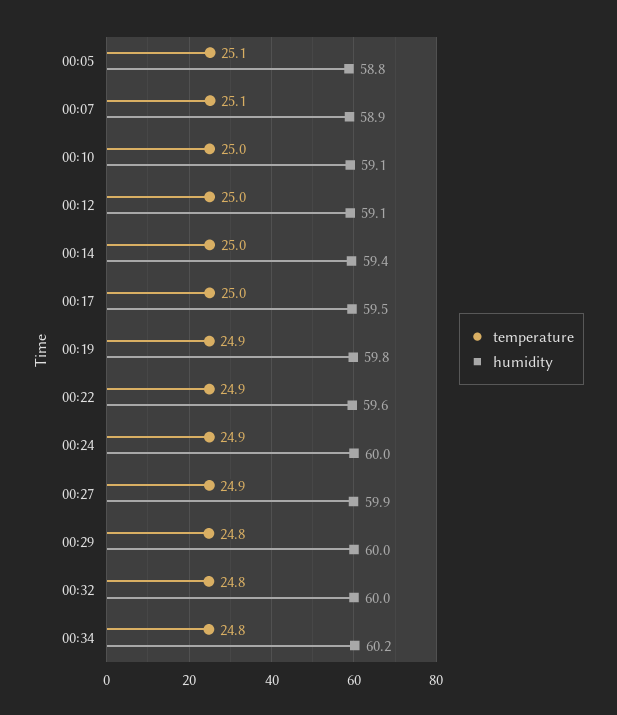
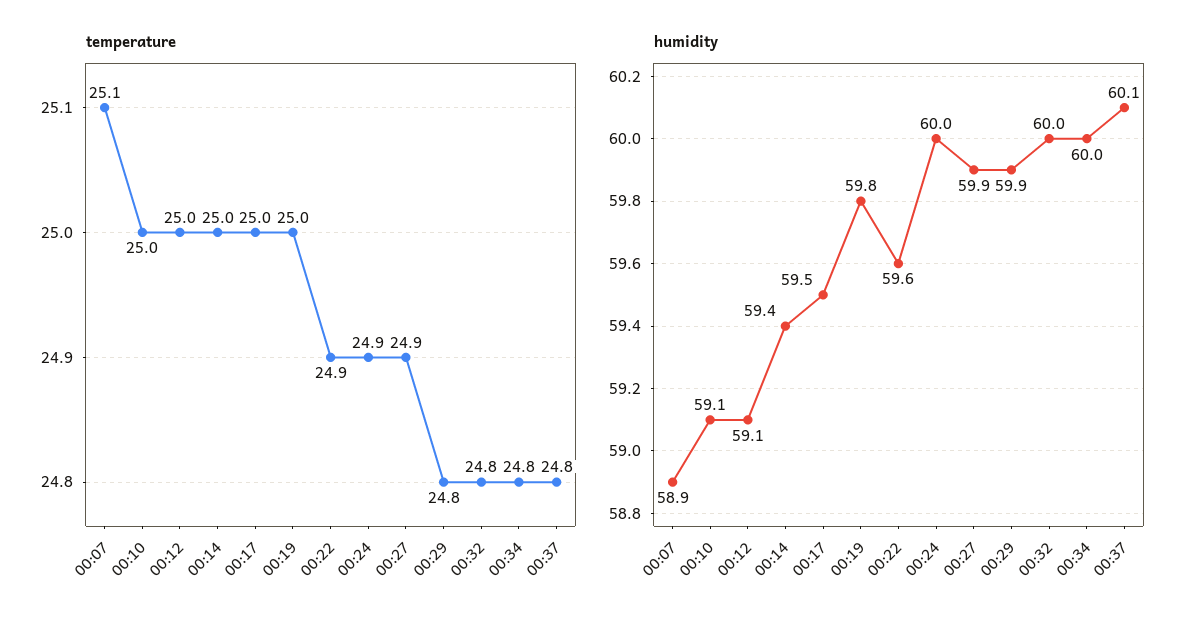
temperature, 00:05: 25.1 -> none
humidity, 00:05: 58.8 -> none
temperature, 00:19: 24.9 -> 25
humidity, 00:29: 60 -> 59.9
humidity, 00:34: 60.2 -> 60
temperature, 00:37: none -> 24.8
humidity, 00:37: none -> 60.1

